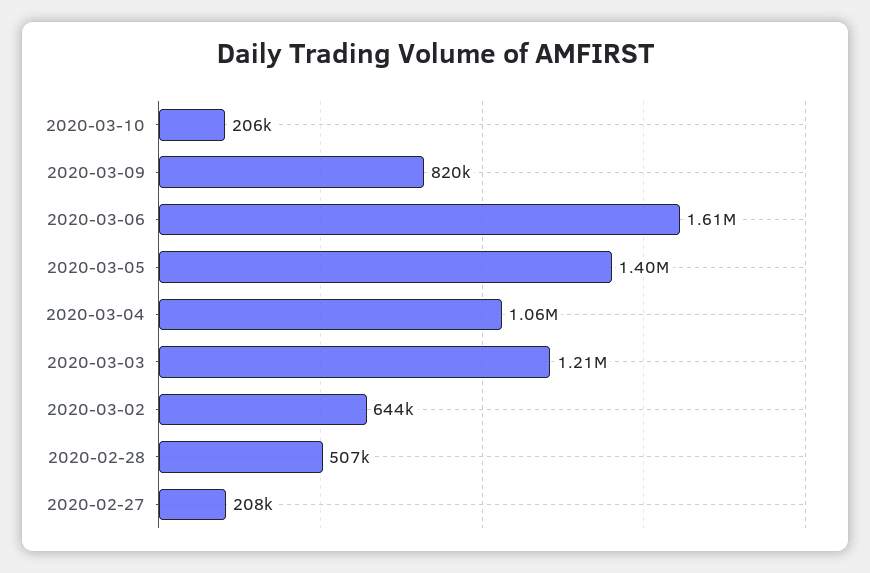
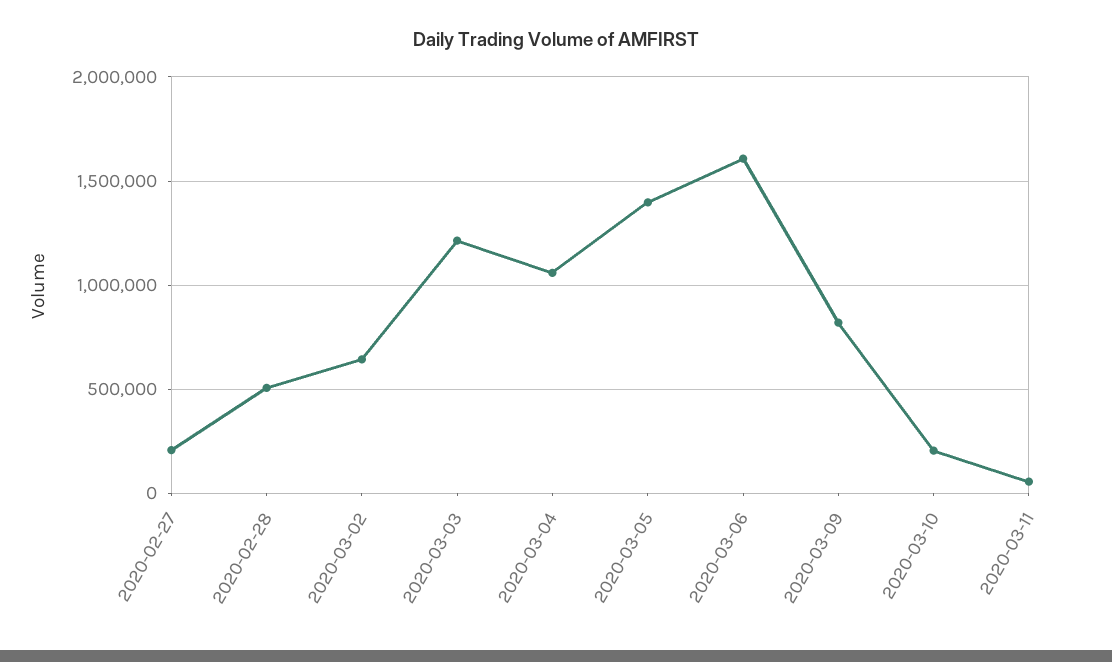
2020-03-11: none -> 50000

